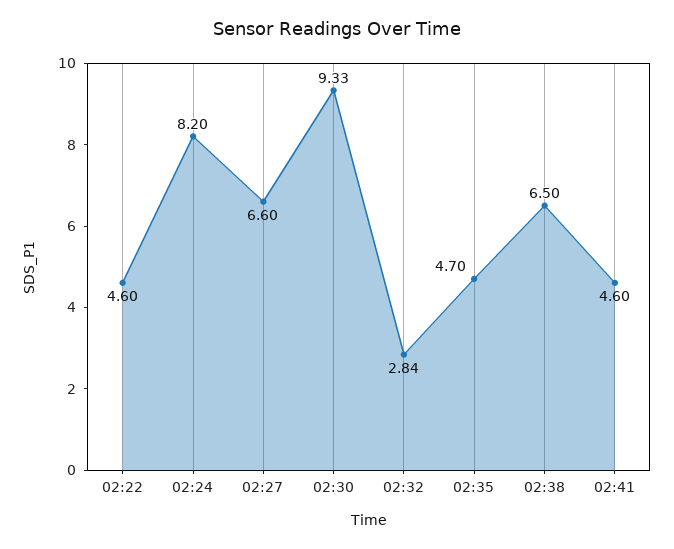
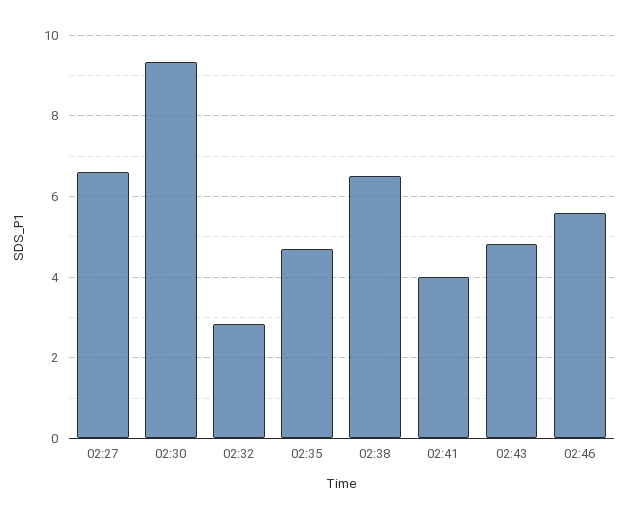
02:22: 4.6 -> none
02:24: 8.2 -> none
02:41: 4.6 -> 4
02:43: none -> 4.8
02:46: none -> 5.6

